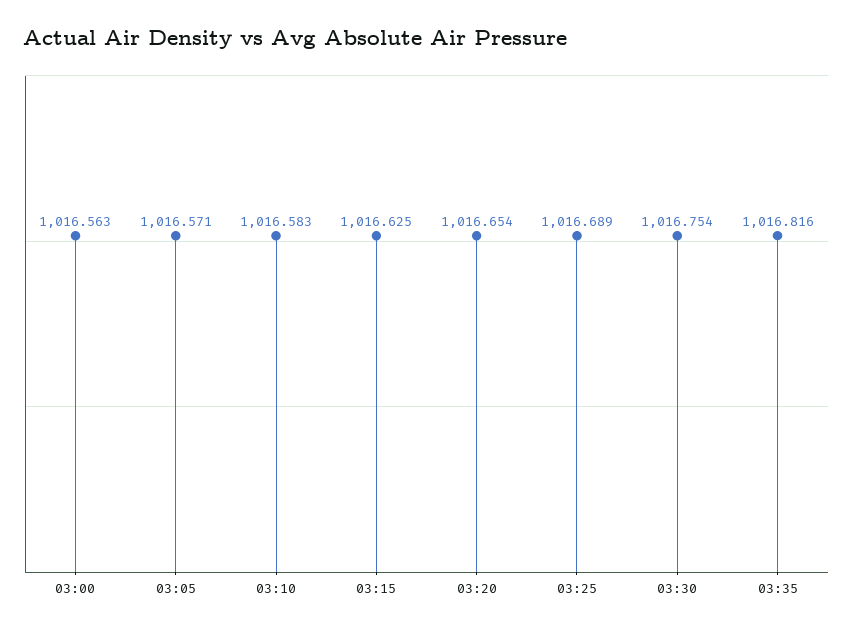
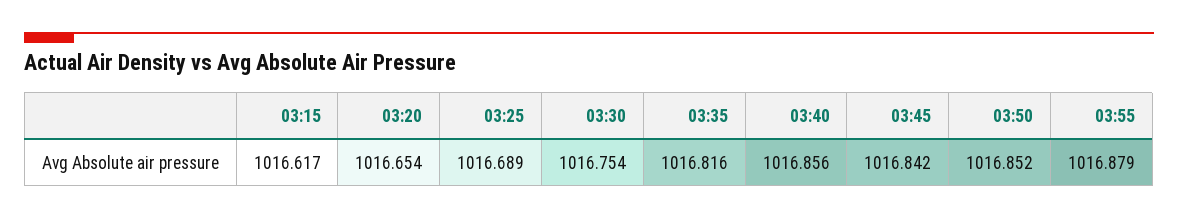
03:00: 1016.563 -> none
03:05: 1016.571 -> none
03:10: 1016.583 -> none
03:15: 1016.625 -> 1016.617
03:40: none -> 1016.856
03:45: none -> 1016.842
03:50: none -> 1016.852
03:55: none -> 1016.879

